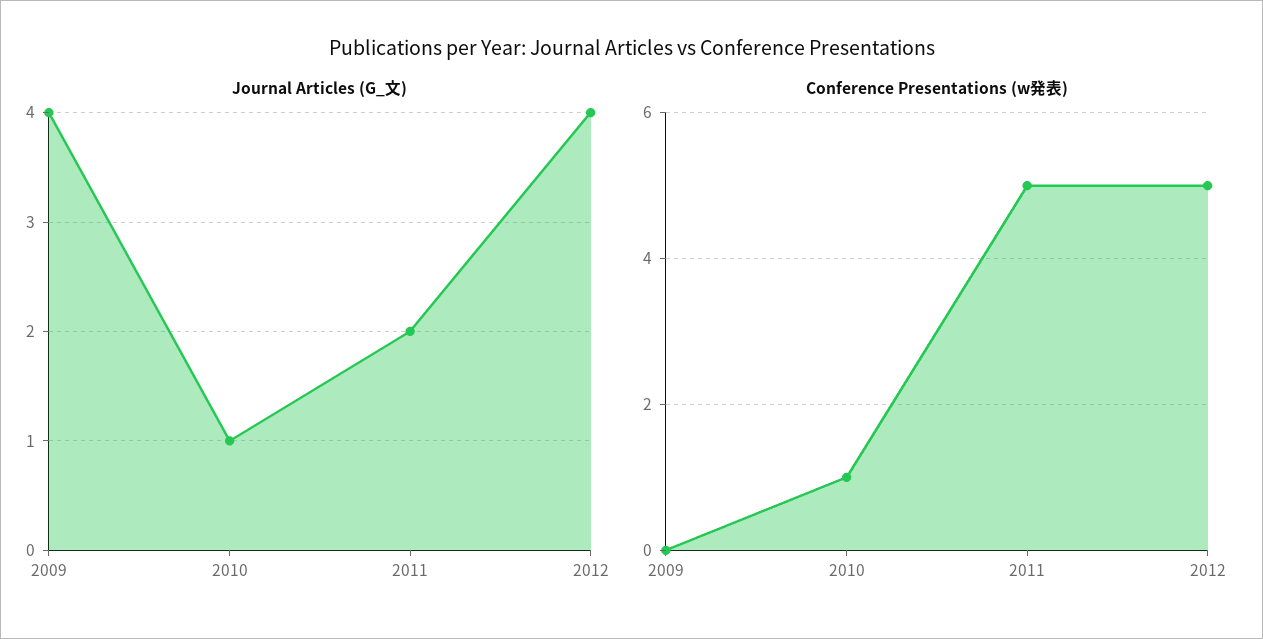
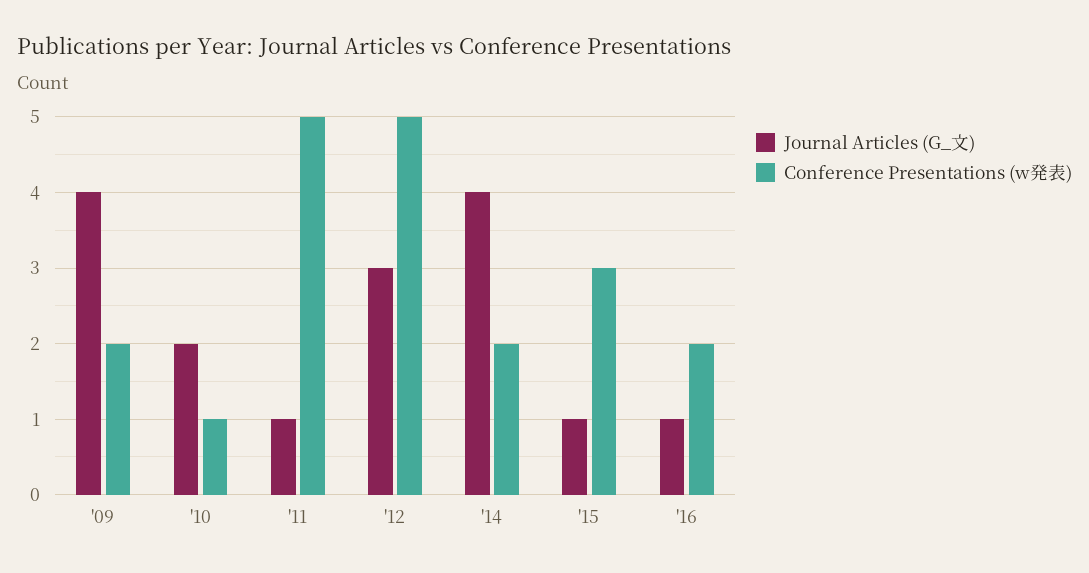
Journal Articles (G_文), 2010: 1 -> 2
Journal Articles (G_文), 2011: 2 -> 1
Journal Articles (G_文), 2012: 4 -> 3
Conference Presentations (w発表), 2009: 0 -> 2
Journal Articles (G_文), '14: none -> 4
Conference Presentations (w発表), '14: none -> 2
Journal Articles (G_文), '15: none -> 1
Conference Presentations (w発表), '15: none -> 3
Journal Articles (G_文), '16: none -> 1
Conference Presentations (w発表), '16: none -> 2

